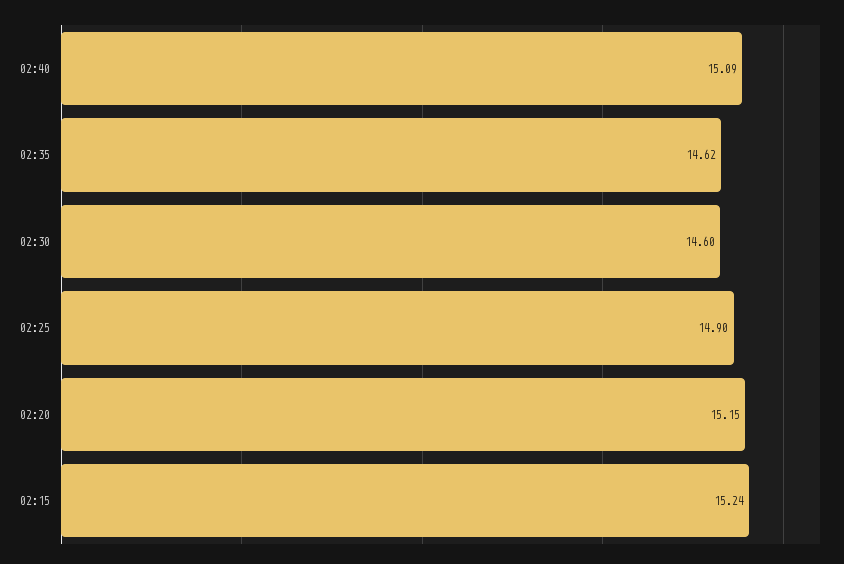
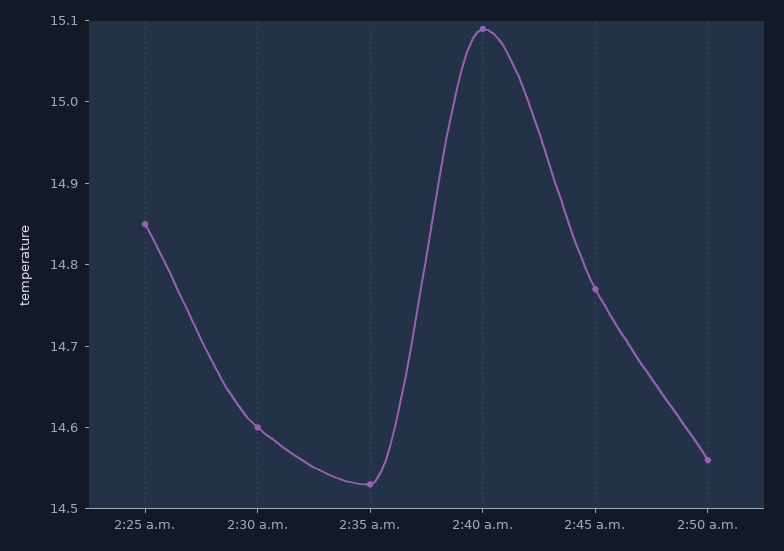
02:35: 14.62 -> 14.53
02:25: 14.9 -> 14.85
02:20: 15.15 -> none
02:15: 15.24 -> none
2:45 a.m.: none -> 14.77
2:50 a.m.: none -> 14.56

